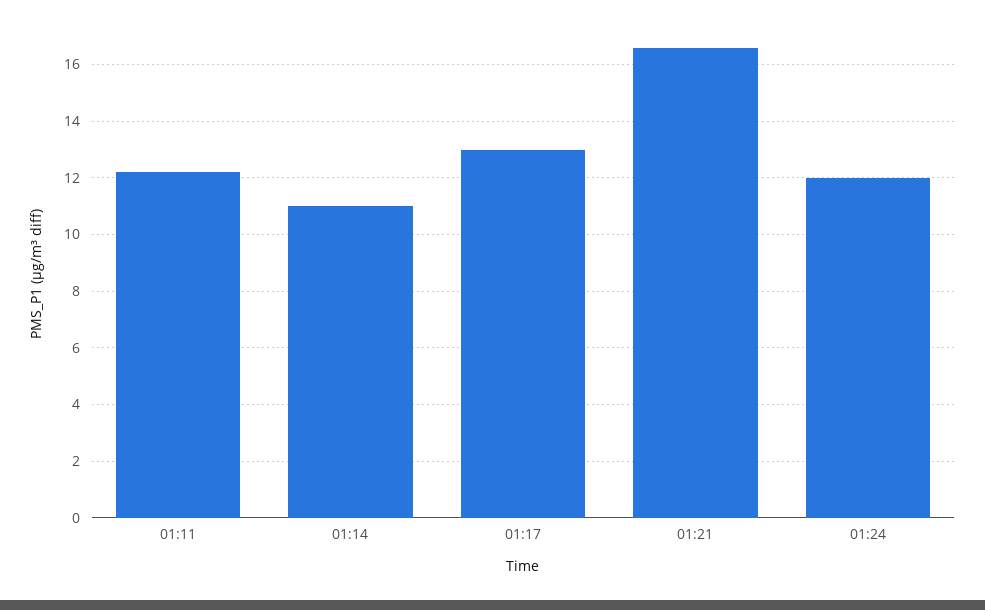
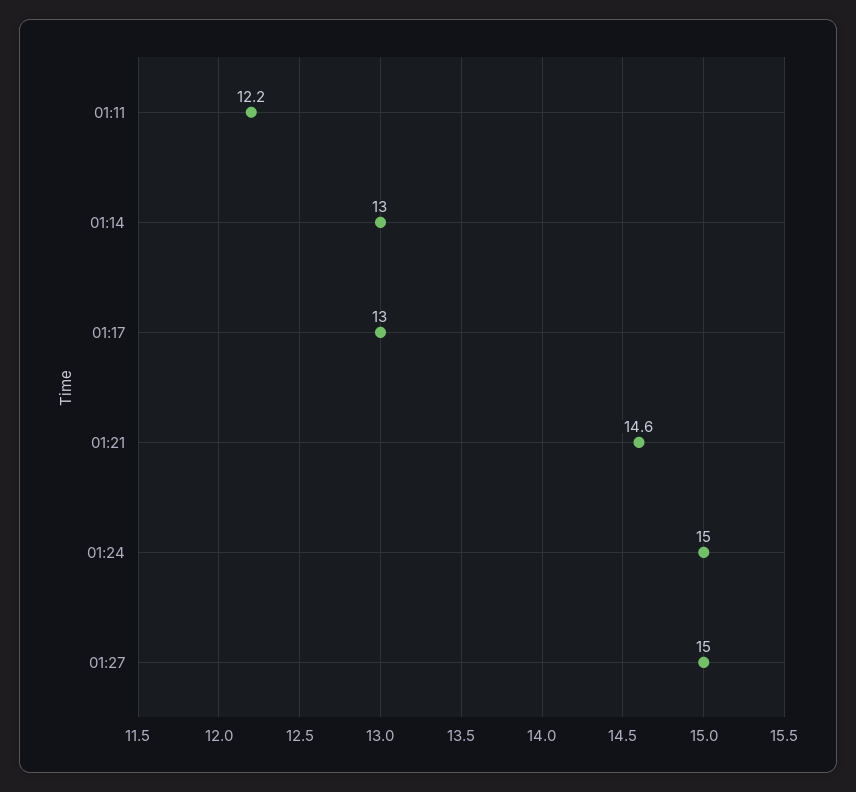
01:14: 11 -> 13
01:21: 16.5 -> 14.6
01:24: 12 -> 15
01:27: none -> 15

